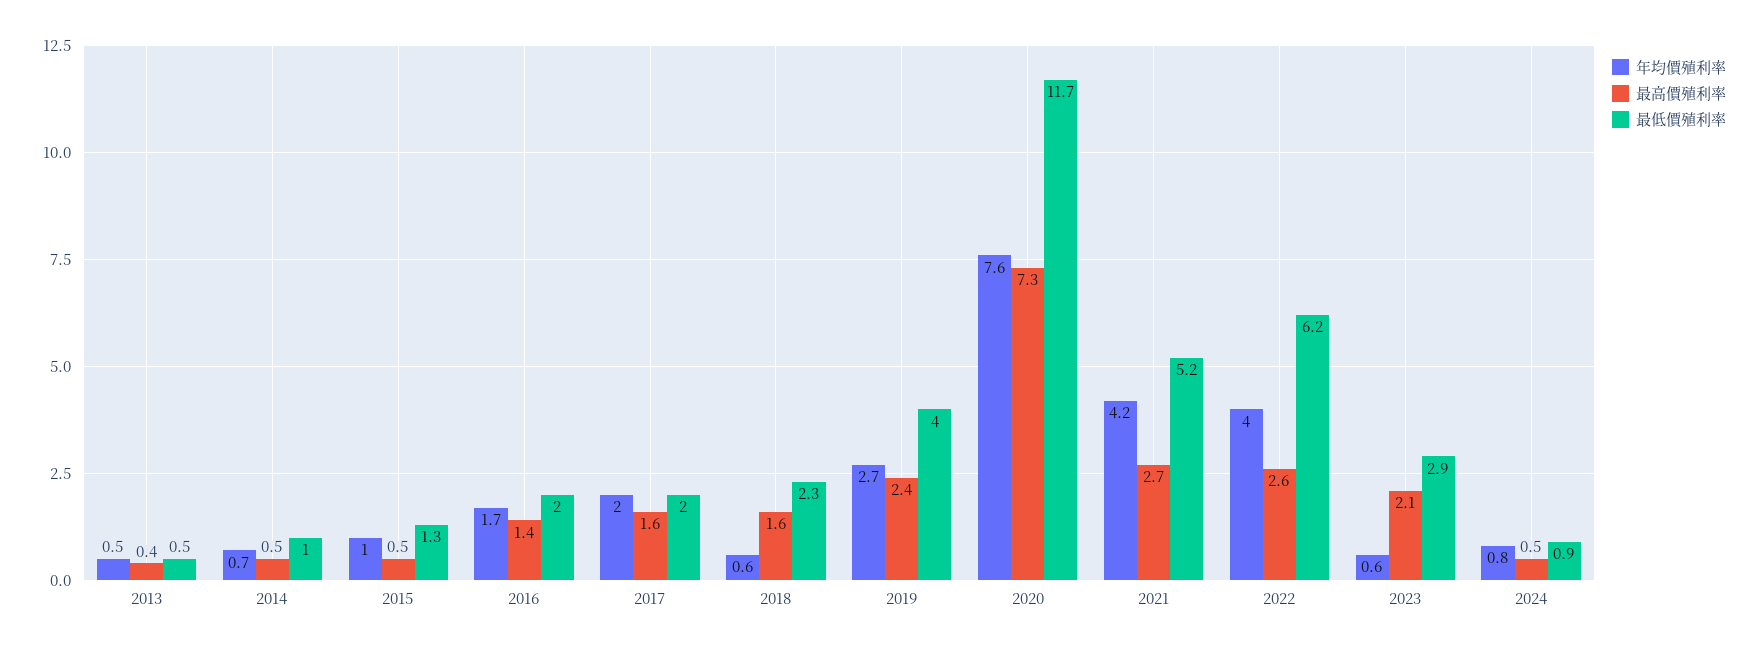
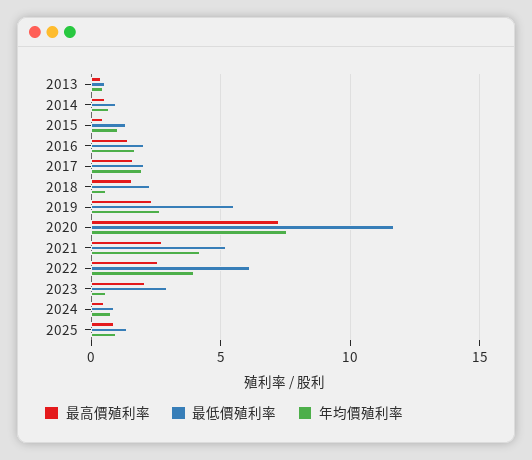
最低價殖利率, 2019: 4 -> 5.5
最高價殖利率, 2025: none -> 1
最低價殖利率, 2025: none -> 1.5
年均價殖利率, 2025: none -> 1

